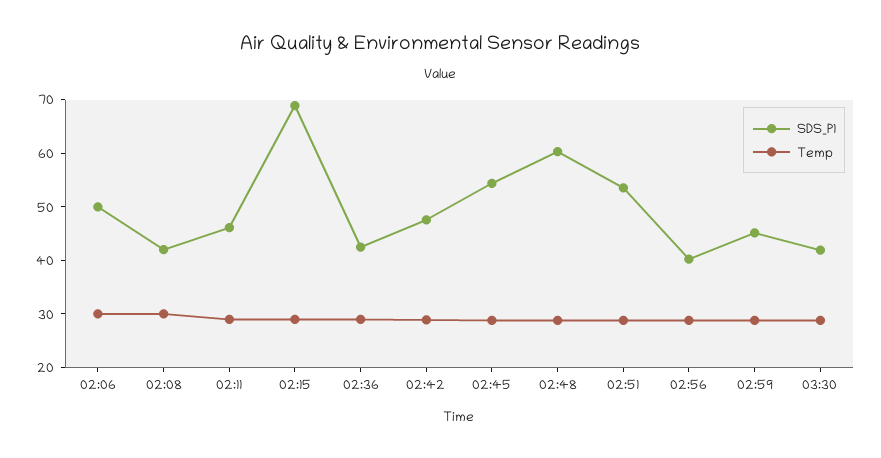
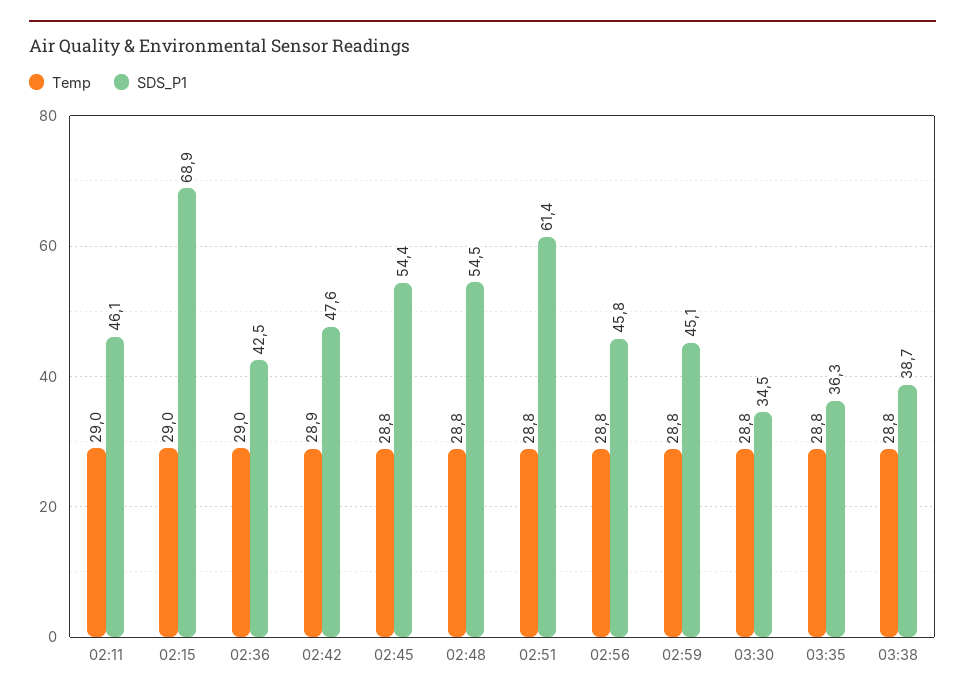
SDS_P1, 02:06: 50 -> none
Temp, 02:06: 30 -> none
SDS_P1, 02:08: 42 -> none
Temp, 02:08: 30 -> none
SDS_P1, 02:48: 60 -> 54.5
SDS_P1, 02:51: 54 -> 61.4
SDS_P1, 02:56: 40 -> 45.8
SDS_P1, 03:30: 42 -> 34.5
Temp, 03:35: none -> 28.8
SDS_P1, 03:35: none -> 36.3
Temp, 03:38: none -> 28.8
SDS_P1, 03:38: none -> 38.7

